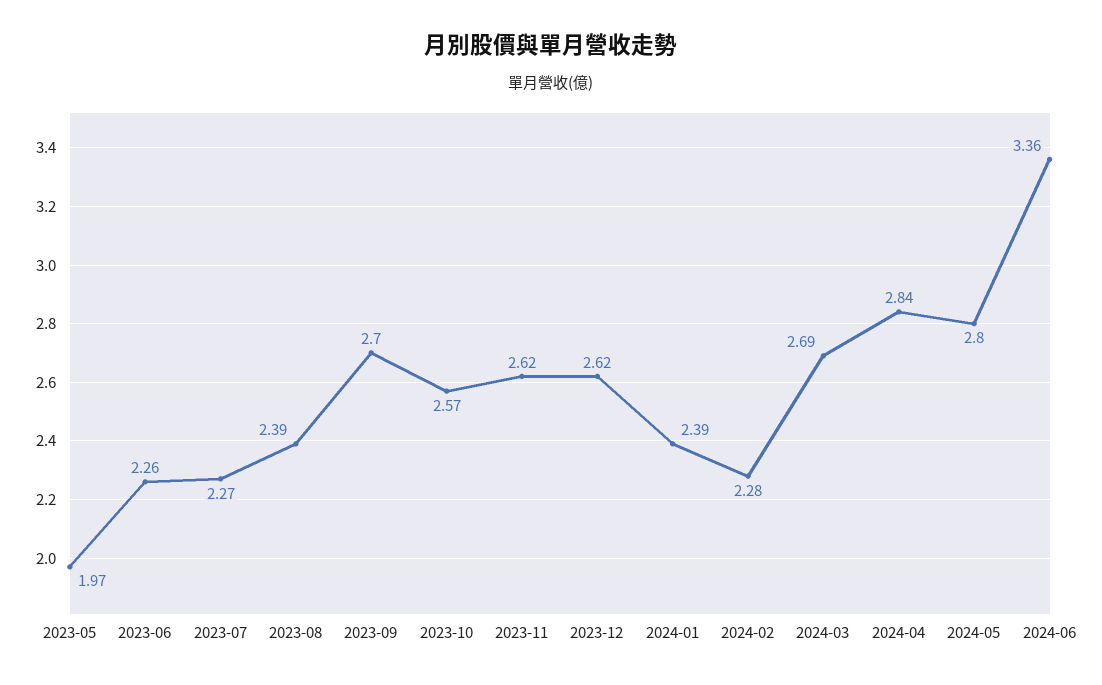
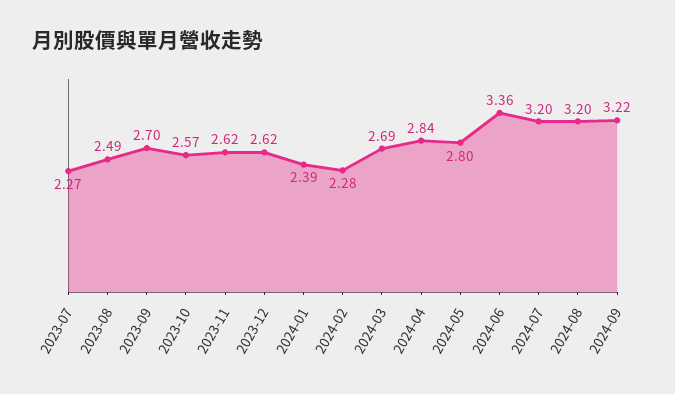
2023-05: 1.97 -> none
2023-06: 2.26 -> none
2023-08: 2.39 -> 2.49
2024-07: none -> 3.2
2024-08: none -> 3.2
2024-09: none -> 3.22

